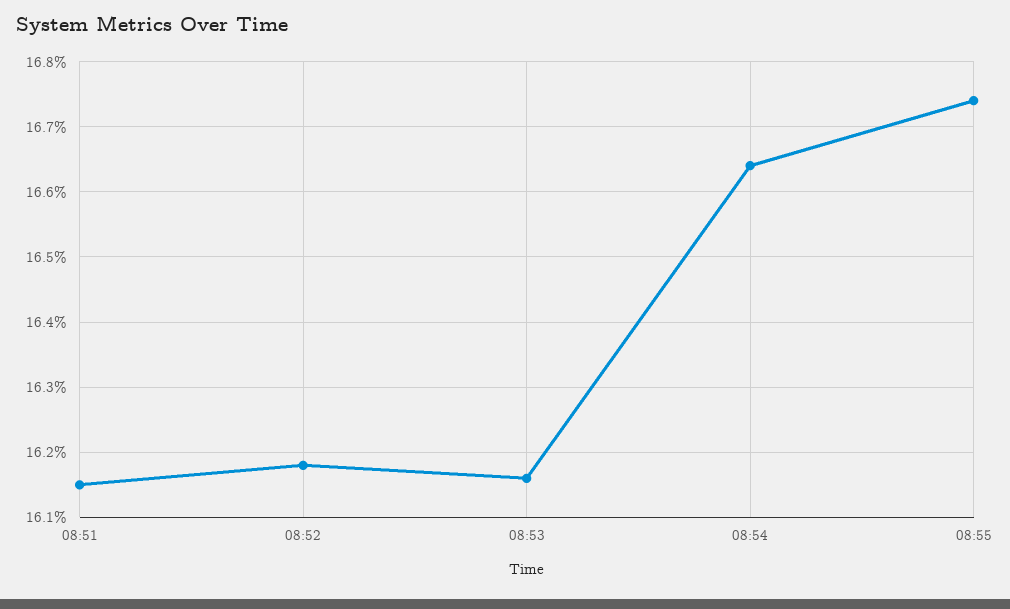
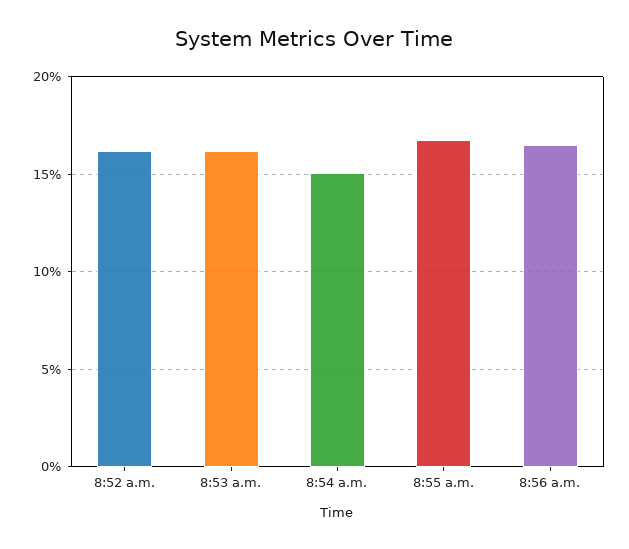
08:51: 16.15 -> none
08:54: 16.64 -> 15
8:56 a.m.: none -> 16.5

